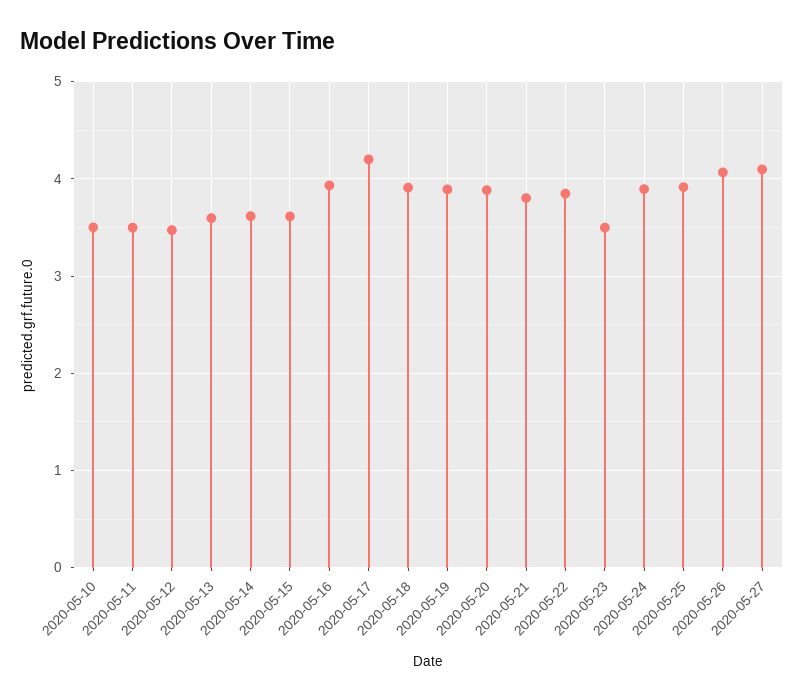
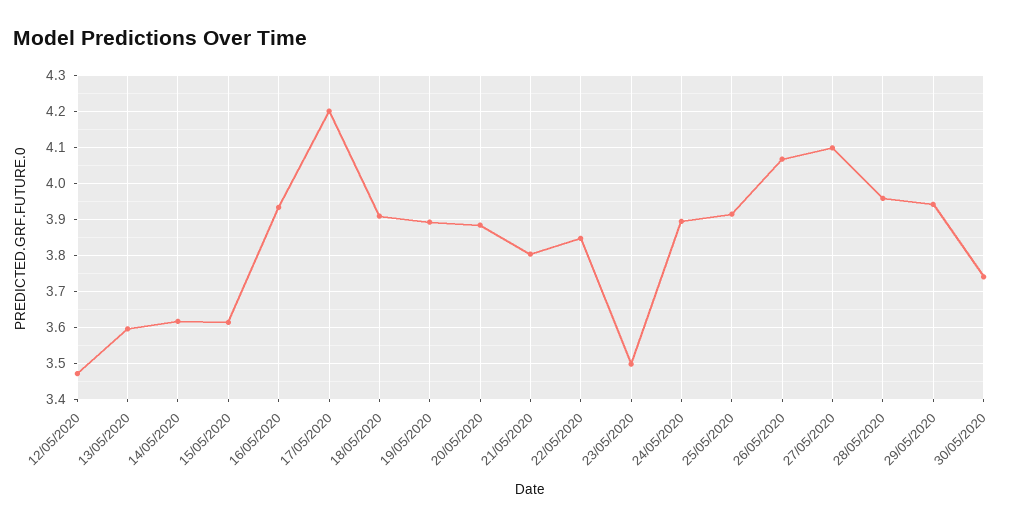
2020-05-10: 3.5 -> none
2020-05-11: 3.5 -> none
28/05/2020: none -> 3.96
29/05/2020: none -> 3.94
30/05/2020: none -> 3.74

